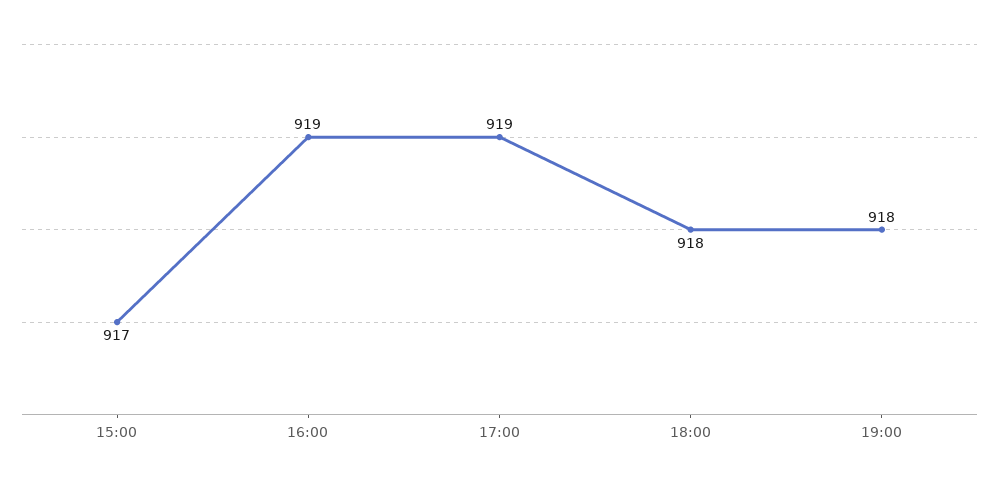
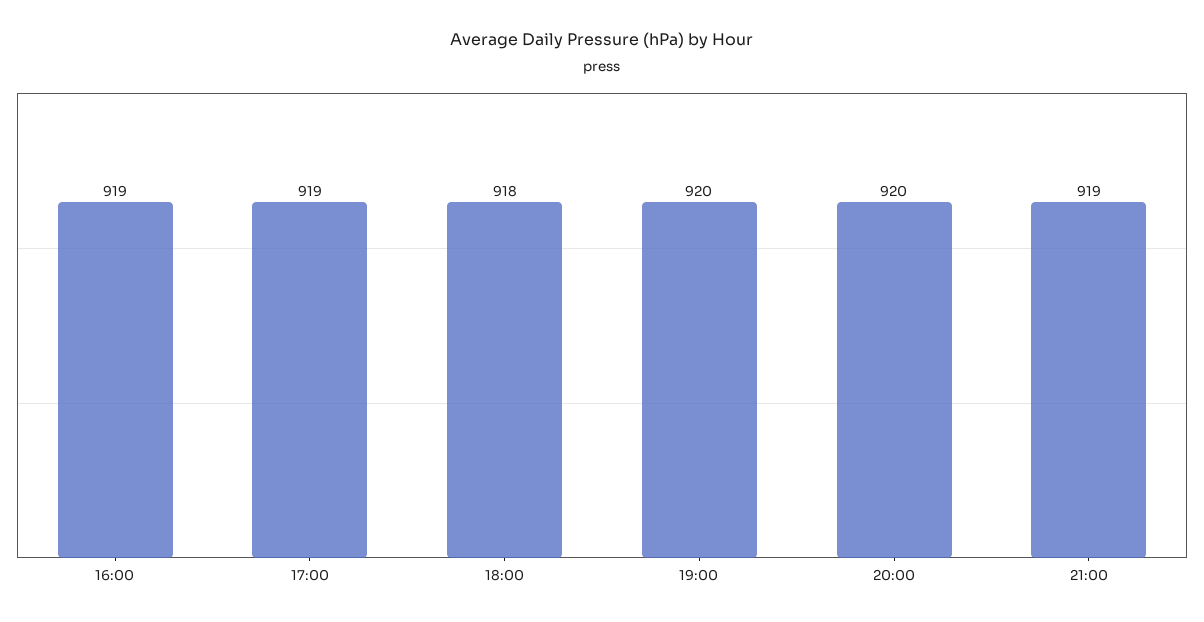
15:00: 917 -> none
19:00: 918 -> 920
20:00: none -> 920
21:00: none -> 919

